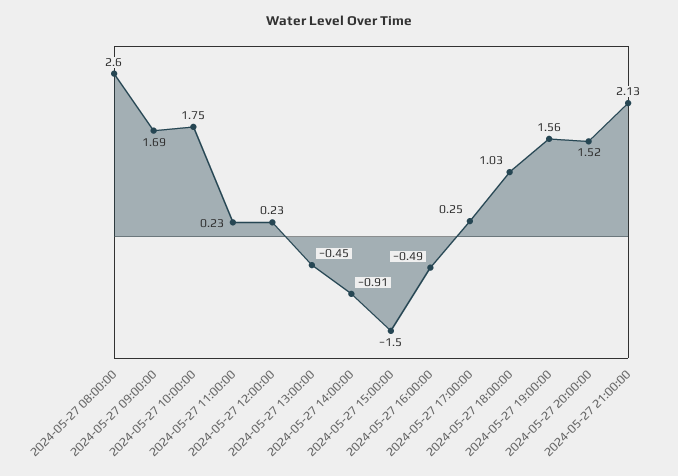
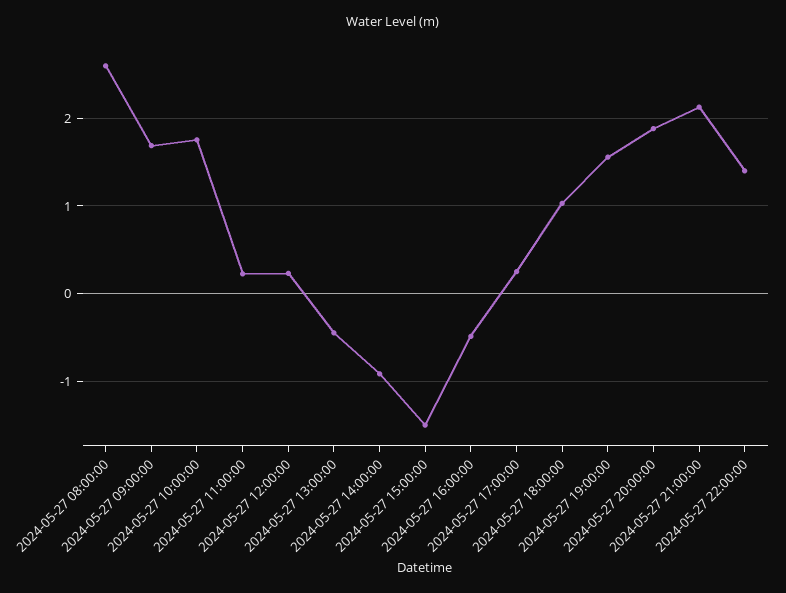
2024-05-27 20:00:00: 1.52 -> 1.9
2024-05-27 22:00:00: none -> 1.4

